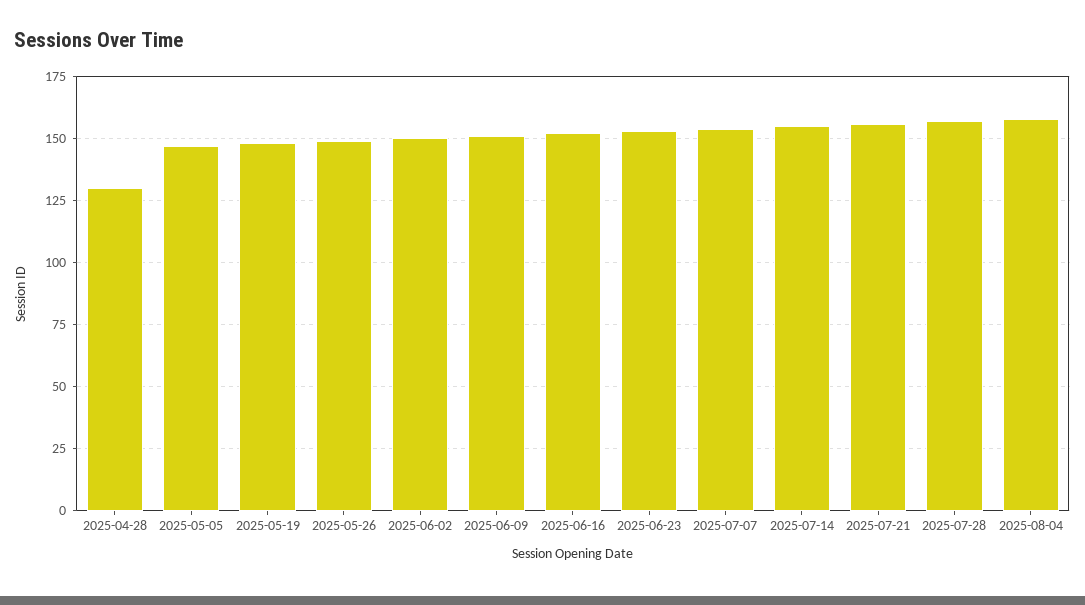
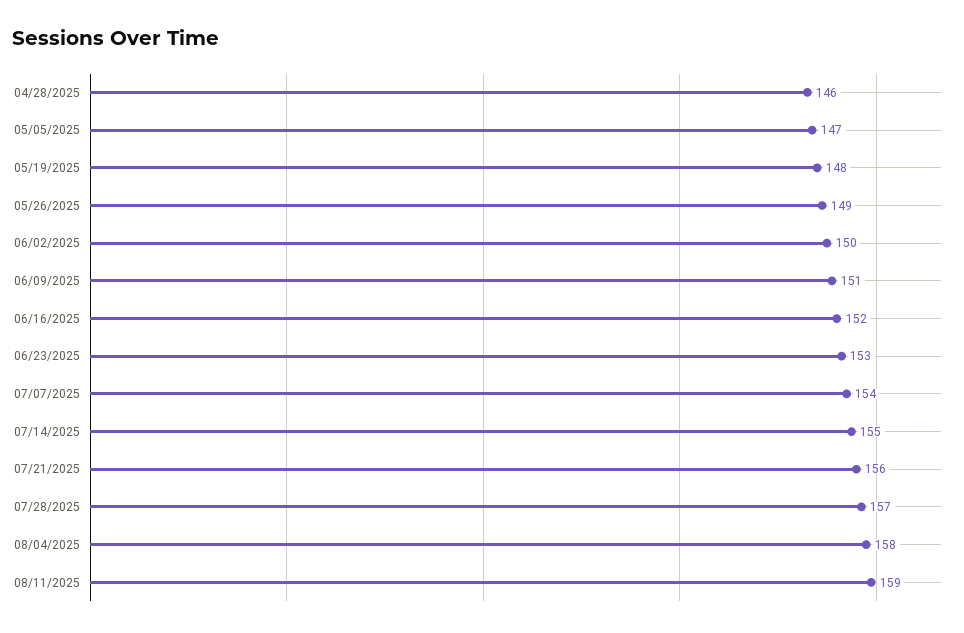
2025-04-28: 130 -> 146
08/11/2025: none -> 159

